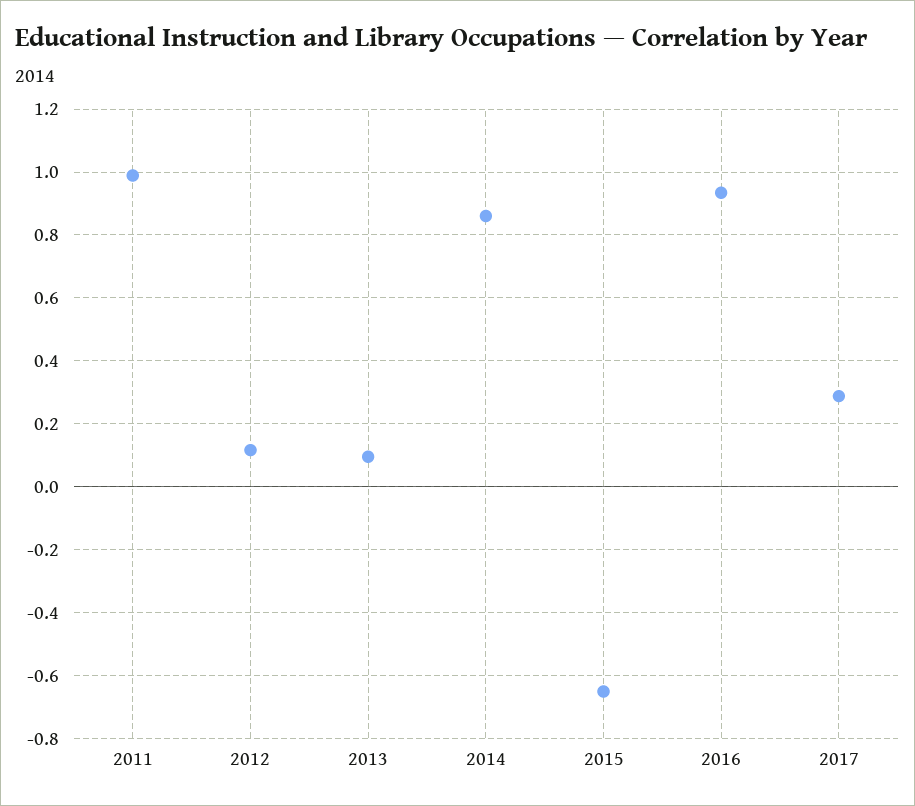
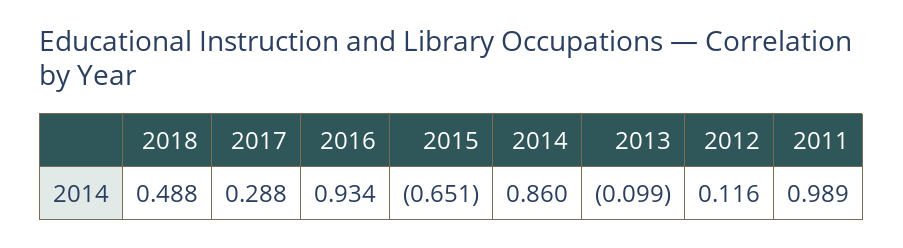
2013: 0.1 -> -0.099
2018: none -> 0.488

